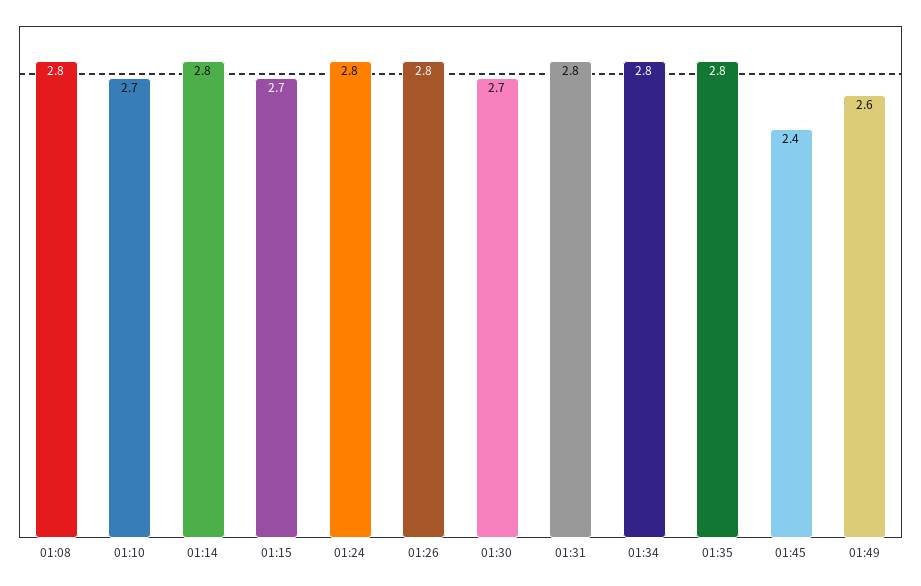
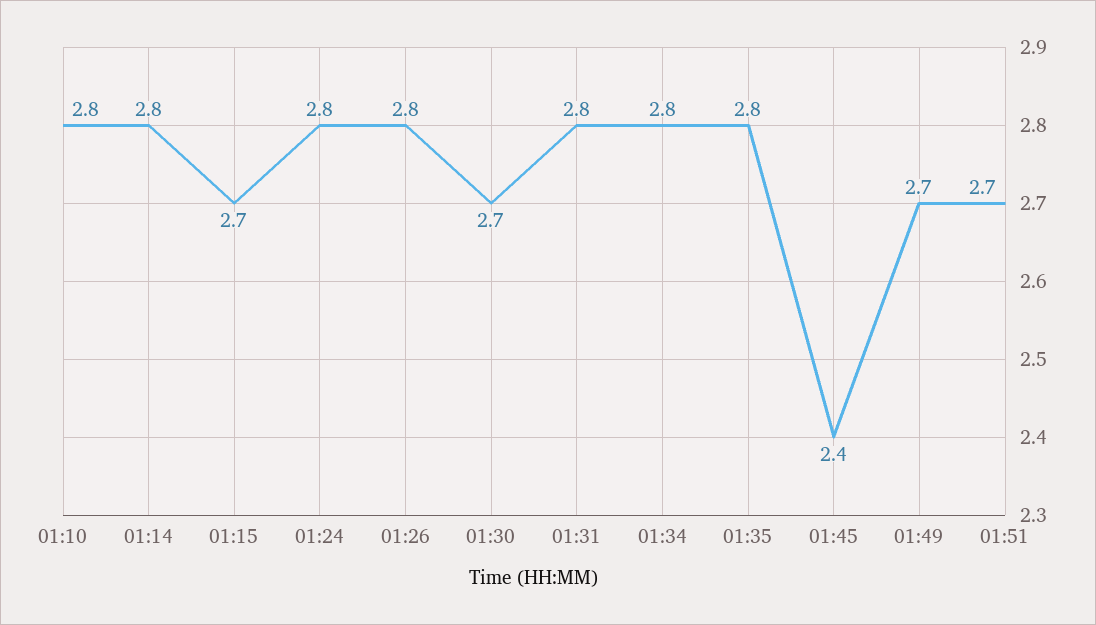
01:08: 2.8 -> none
01:10: 2.7 -> 2.8
01:49: 2.6 -> 2.7
01:51: none -> 2.7

